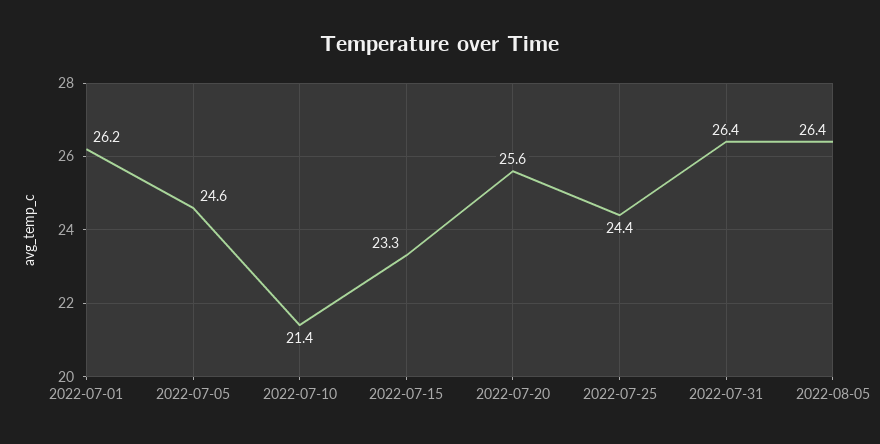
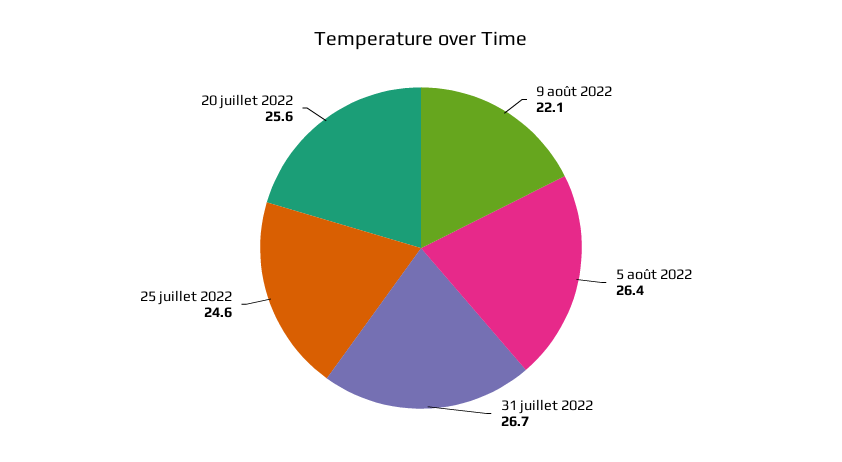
2022-07-01: 26.2 -> none
2022-07-05: 24.6 -> none
2022-07-10: 21.4 -> none
2022-07-15: 23.3 -> none
2022-07-25: 24.4 -> 24.6
2022-07-31: 26.4 -> 26.7
9 août 2022: none -> 22.1

